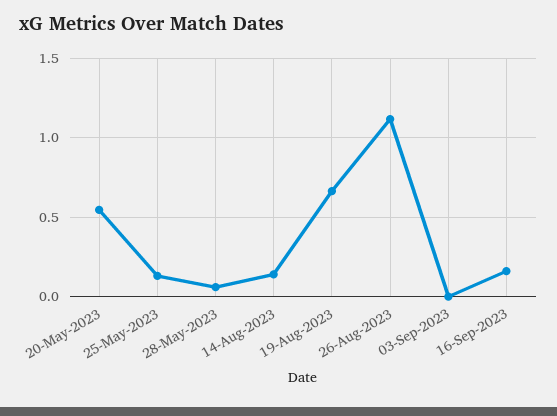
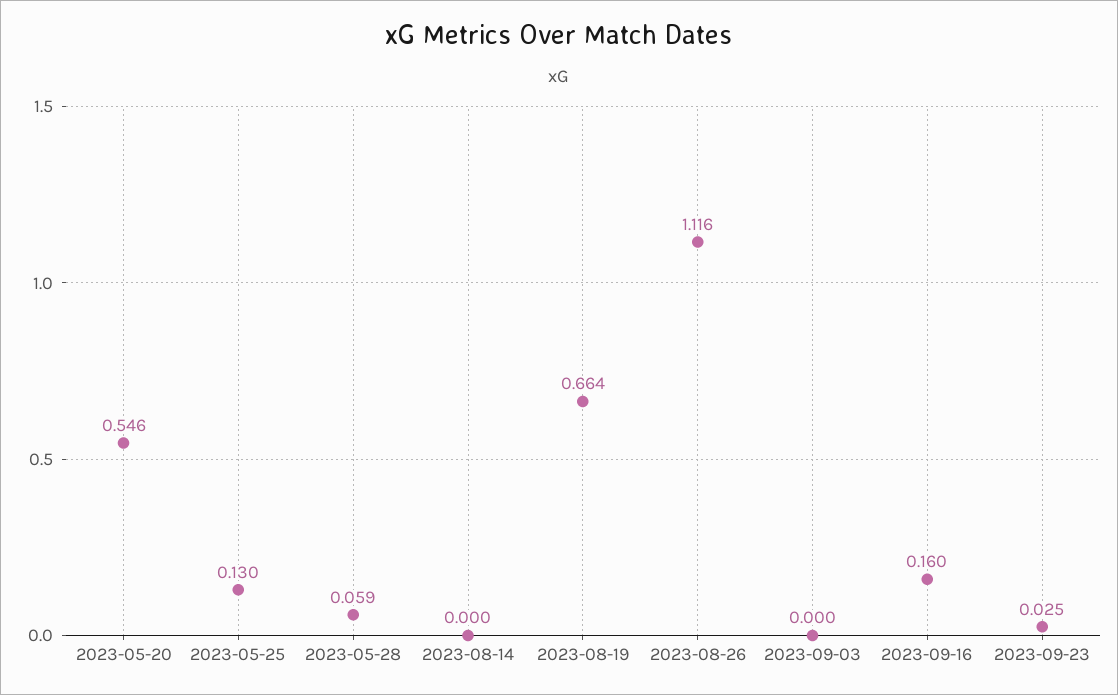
14-Aug-2023: 0.15 -> 0
2023-09-23: none -> 0.025

